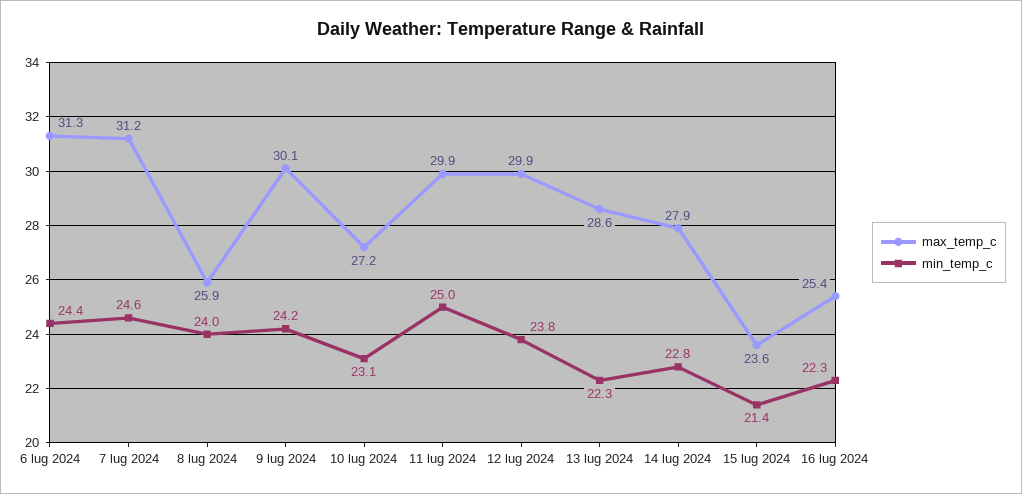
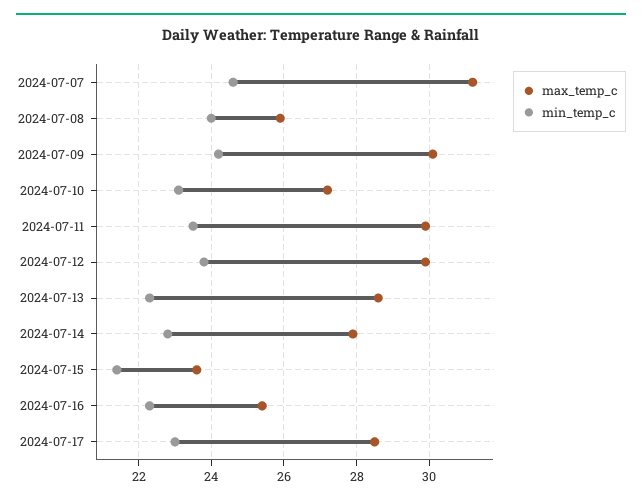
max_temp_c, 6 lug 2024: 31.3 -> none
min_temp_c, 6 lug 2024: 24.4 -> none
min_temp_c, 11 lug 2024: 25 -> 23.5
max_temp_c, 2024-07-17: none -> 28.5
min_temp_c, 2024-07-17: none -> 23

